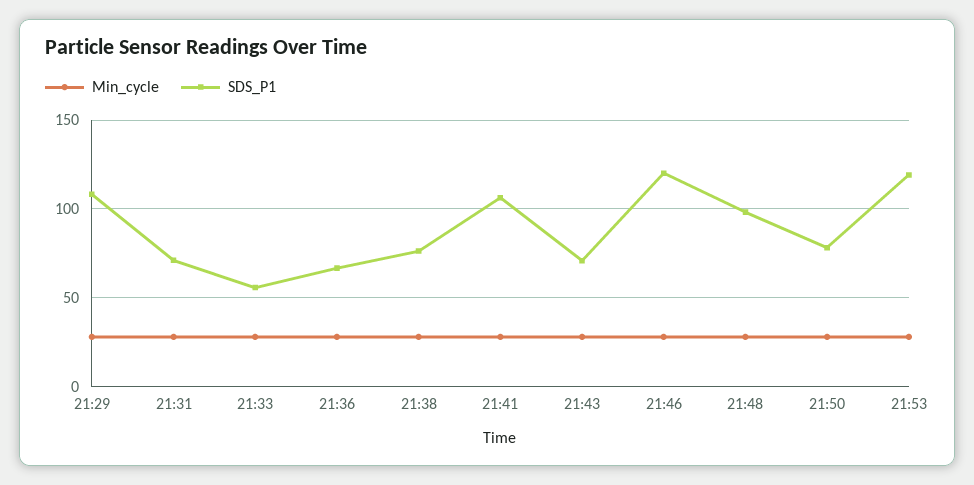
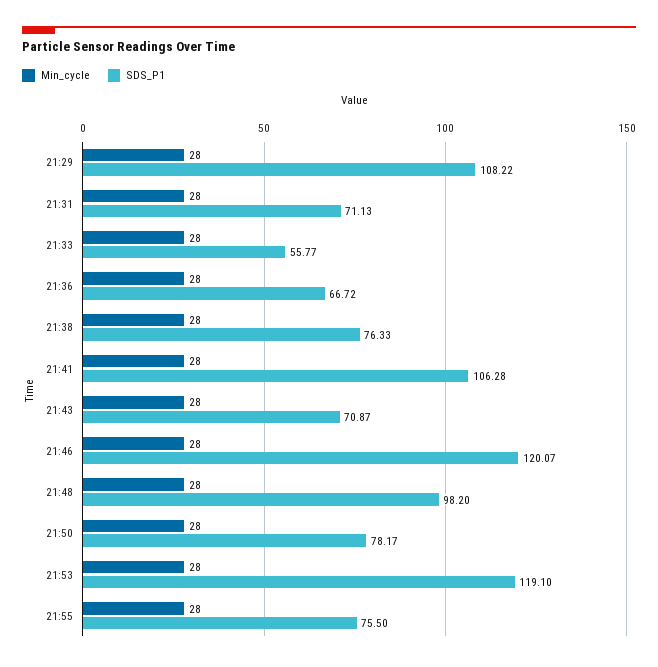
Min_cycle, 21:55: none -> 28
SDS_P1, 21:55: none -> 75.5

